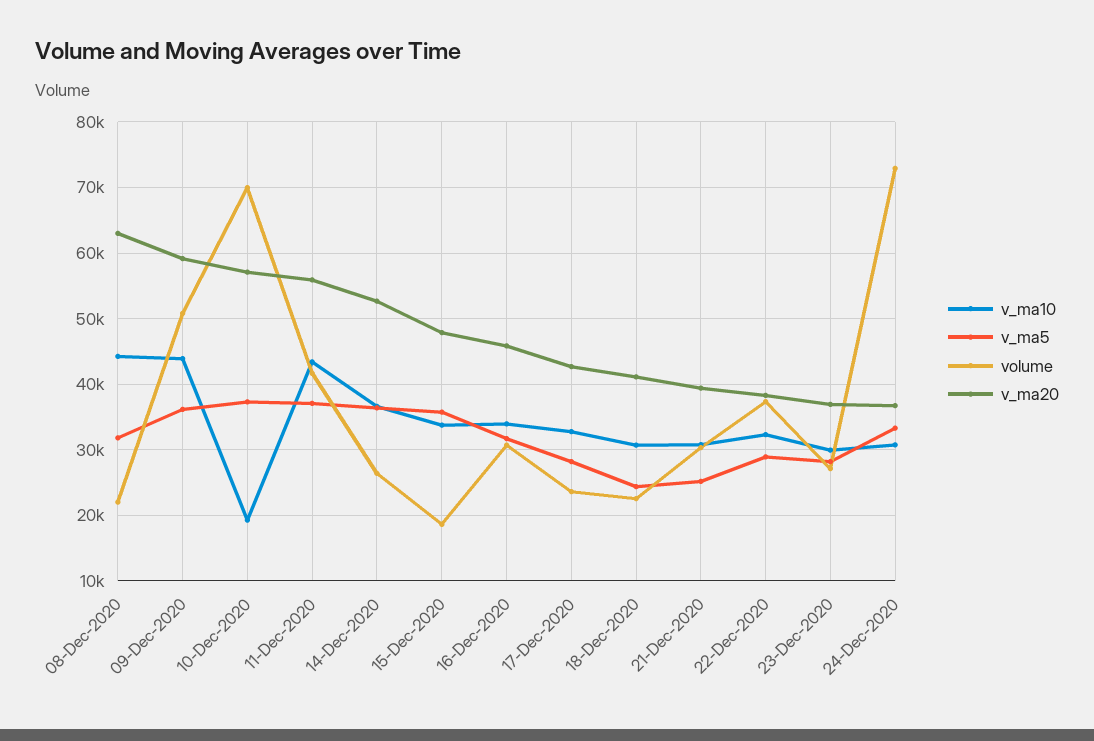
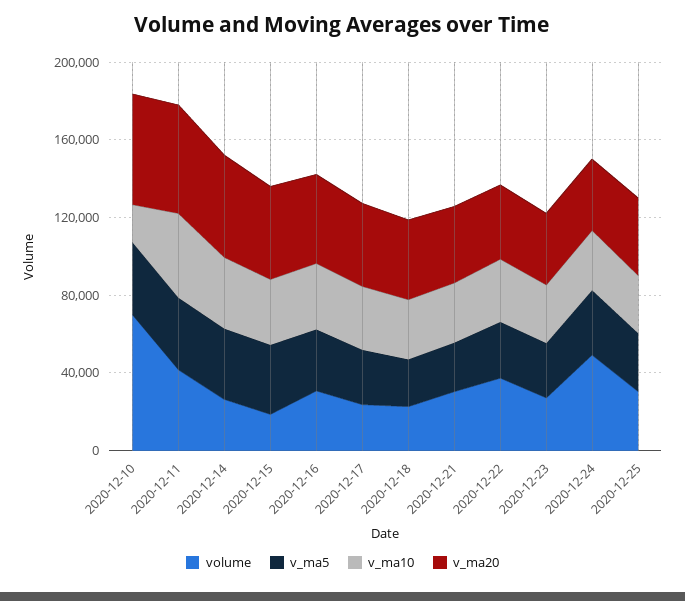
v_ma10, 08-Dec-2020: 44000 -> none
v_ma5, 08-Dec-2020: 32000 -> none
volume, 08-Dec-2020: 22000 -> none
v_ma20, 08-Dec-2020: 63000 -> none
v_ma10, 09-Dec-2020: 44000 -> none
v_ma5, 09-Dec-2020: 36000 -> none
volume, 09-Dec-2020: 51000 -> none
v_ma20, 09-Dec-2020: 59000 -> none
volume, 24-Dec-2020: 73000 -> 50000
volume, 2020-12-25: none -> 30000
v_ma5, 2020-12-25: none -> 30000
v_ma10, 2020-12-25: none -> 30000
v_ma20, 2020-12-25: none -> 40000

